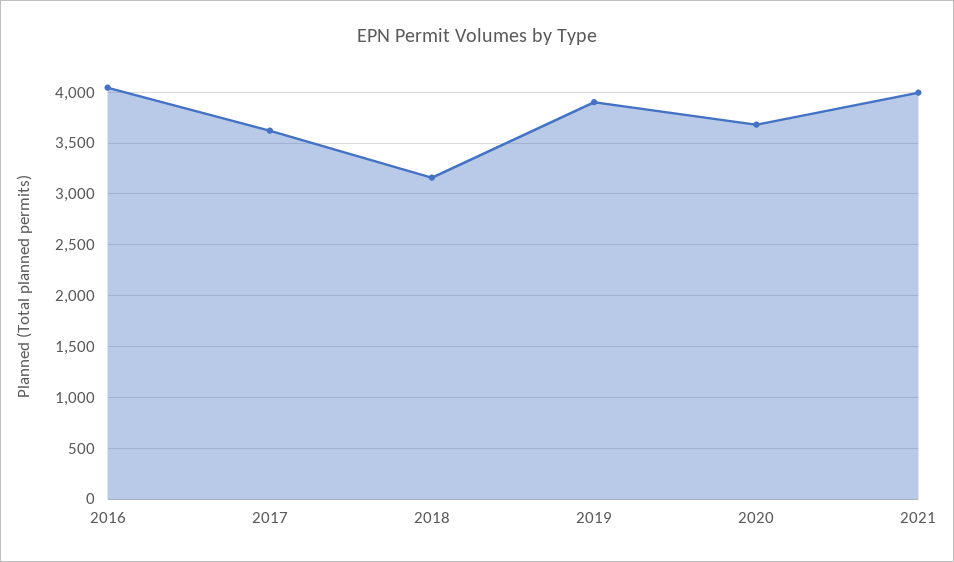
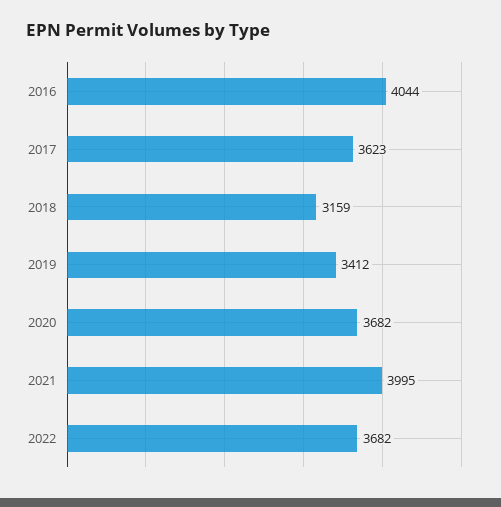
2019: 3900 -> 3412
2022: none -> 3682

